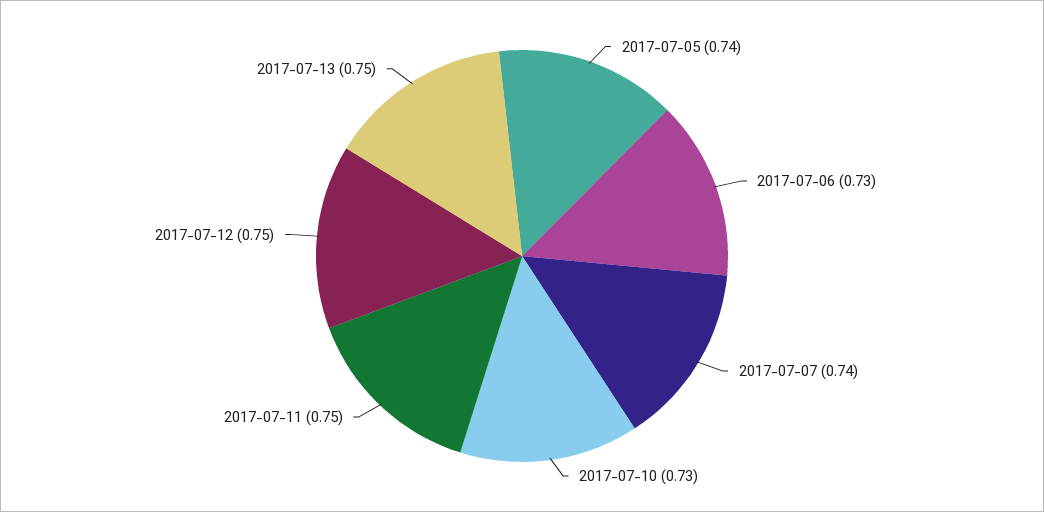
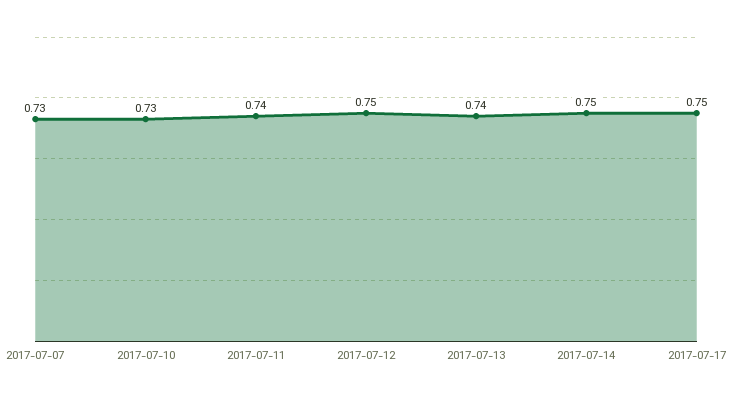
2017-07-05: 0.74 -> none
2017-07-06: 0.73 -> none
2017-07-07: 0.74 -> 0.73
2017-07-11: 0.75 -> 0.74
2017-07-13: 0.75 -> 0.74
2017-07-14: none -> 0.75
2017-07-17: none -> 0.75

